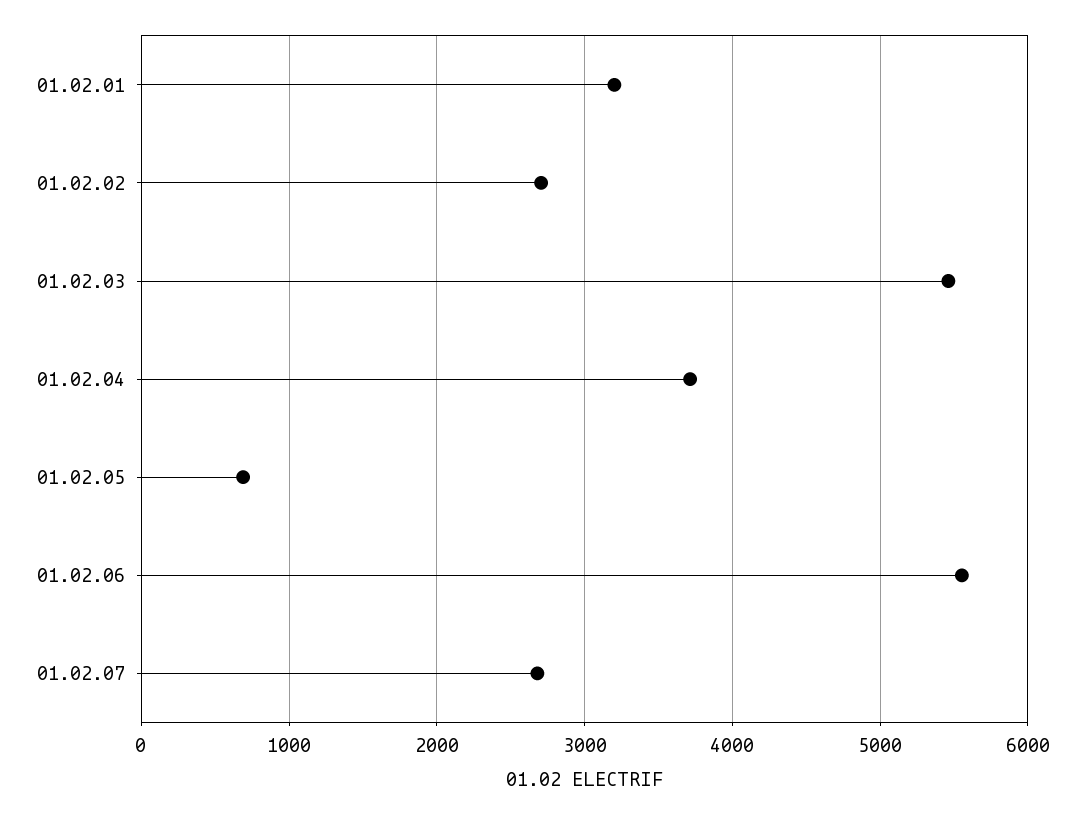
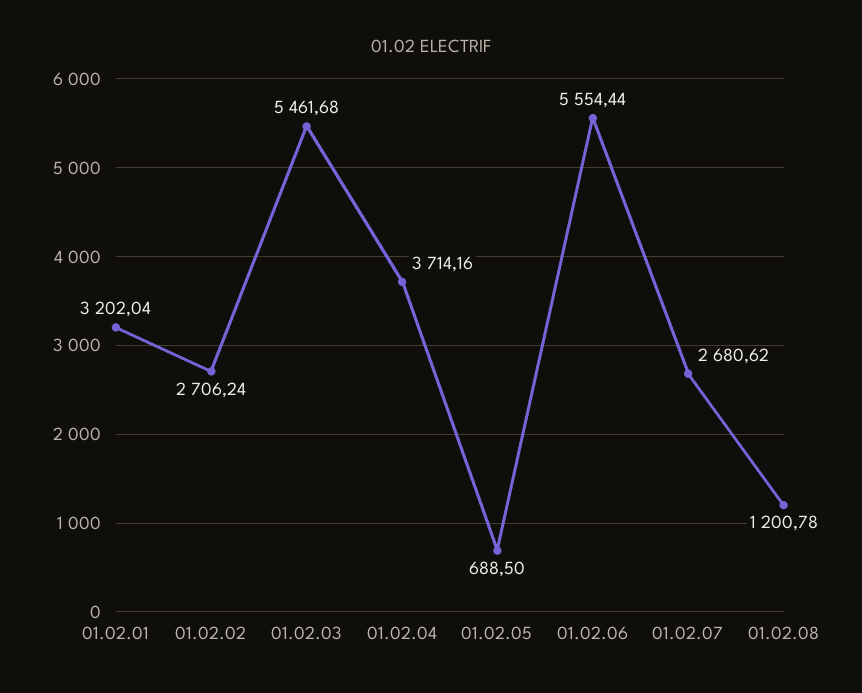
01.02.08: none -> 1200.78

